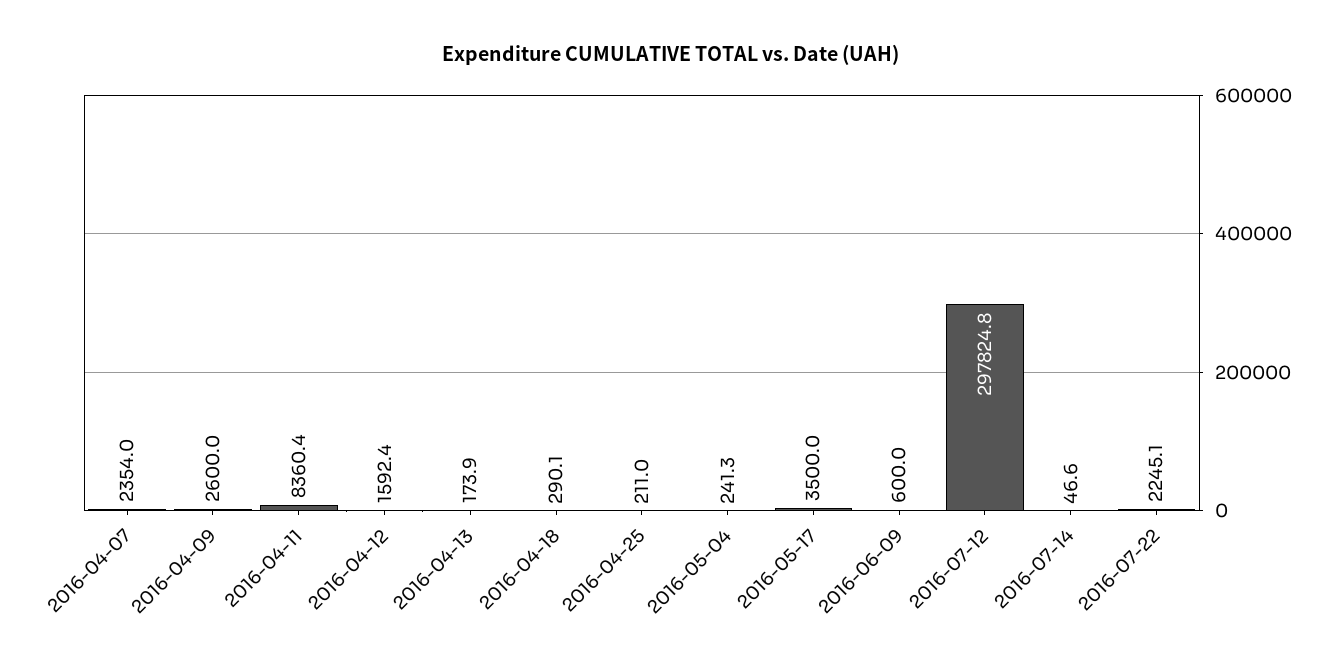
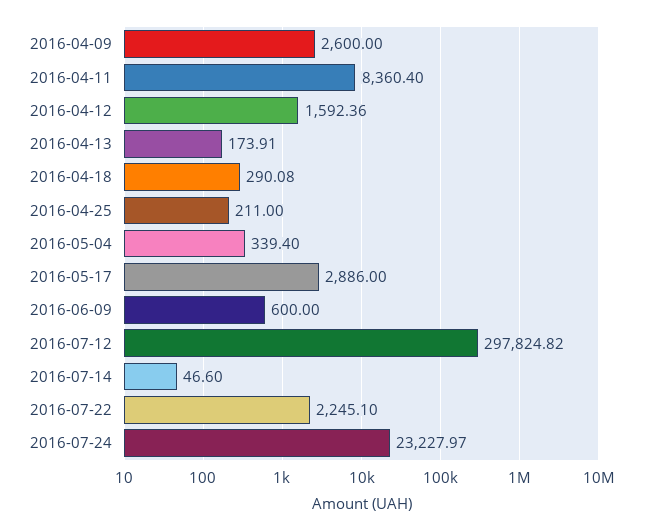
2016-04-07: 2354 -> none
2016-05-04: 241.3 -> 339.4
2016-05-17: 3500 -> 2886
2016-07-24: none -> 23227.97

